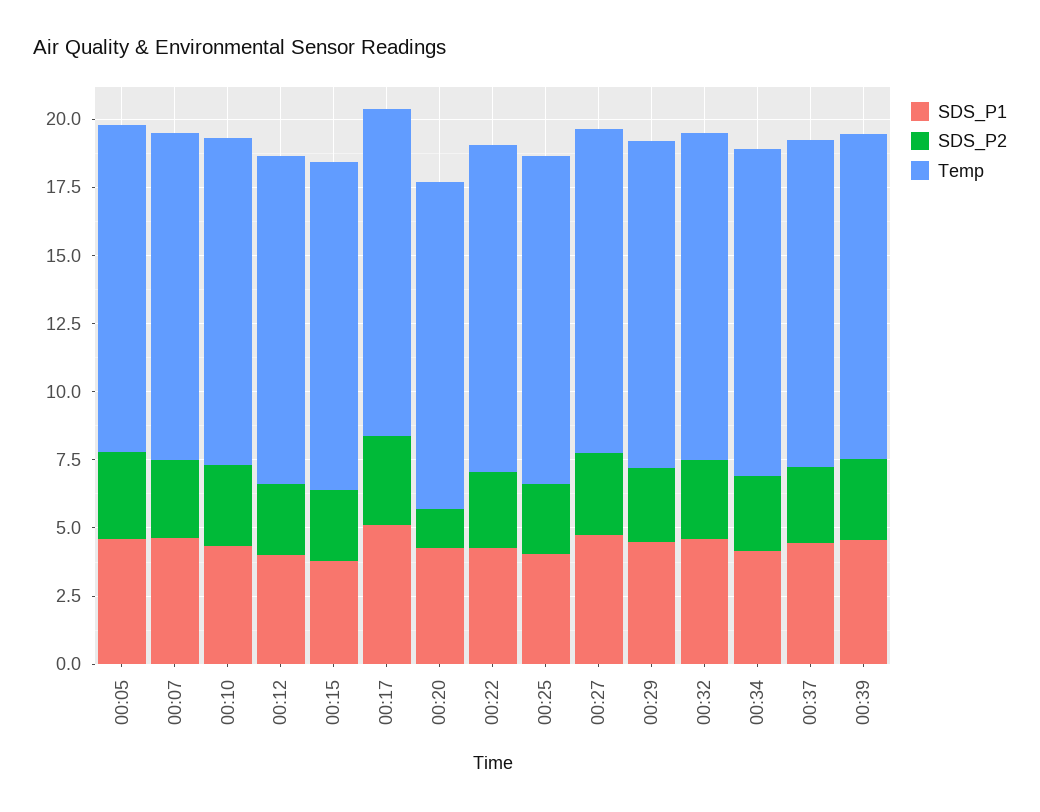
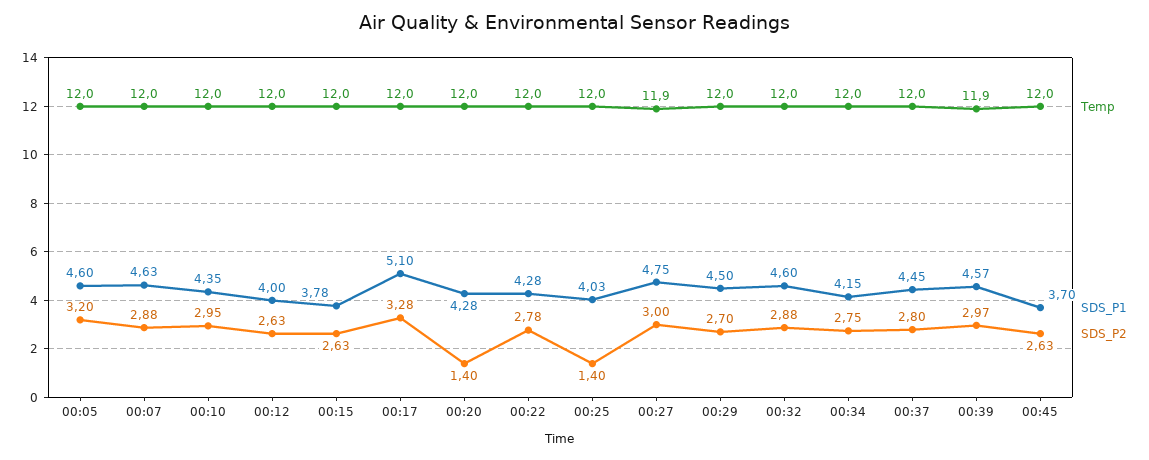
SDS_P2, 00:25: 2.5 -> 1.4
Temp, 00:45: none -> 12
SDS_P1, 00:45: none -> 3.7
SDS_P2, 00:45: none -> 2.63

